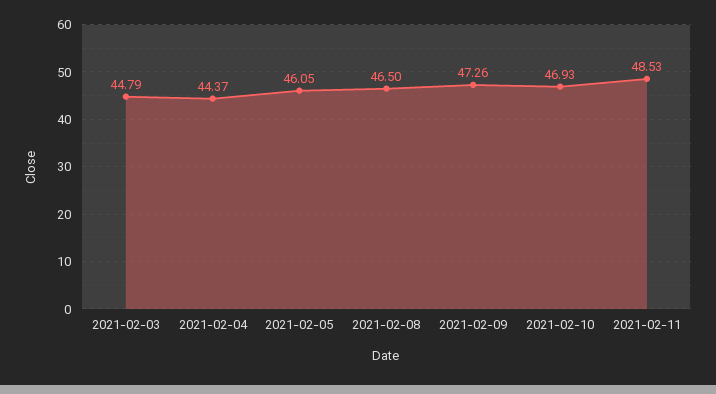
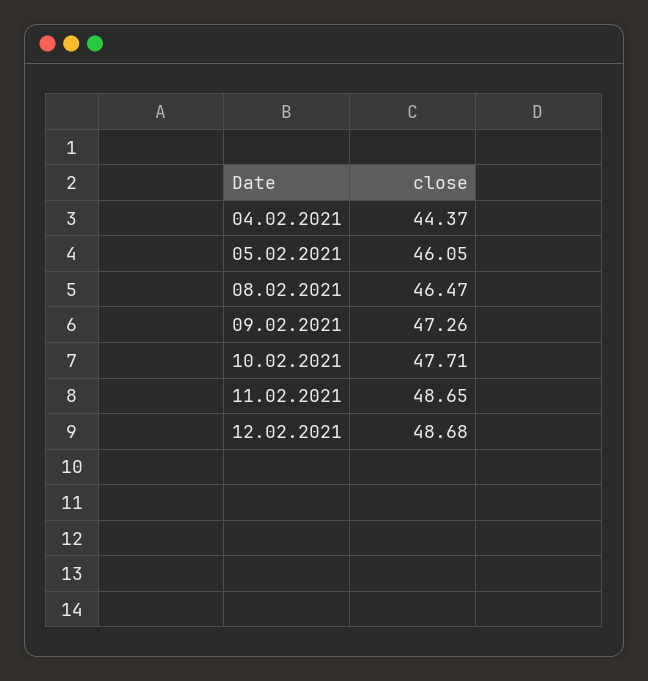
2021-02-03: 44.79 -> none
2021-02-08: 46.5 -> 46.47
2021-02-10: 46.93 -> 47.71
2021-02-11: 48.53 -> 48.65
12.02.2021: none -> 48.68

